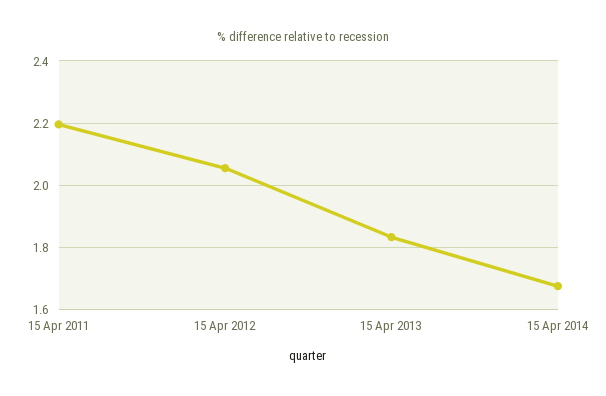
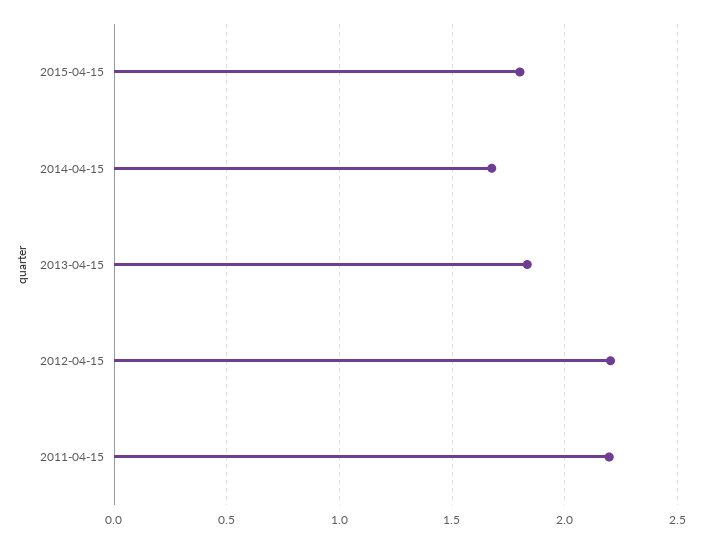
15 Apr 2012: 2.06 -> 2.2
2015-04-15: none -> 1.8

